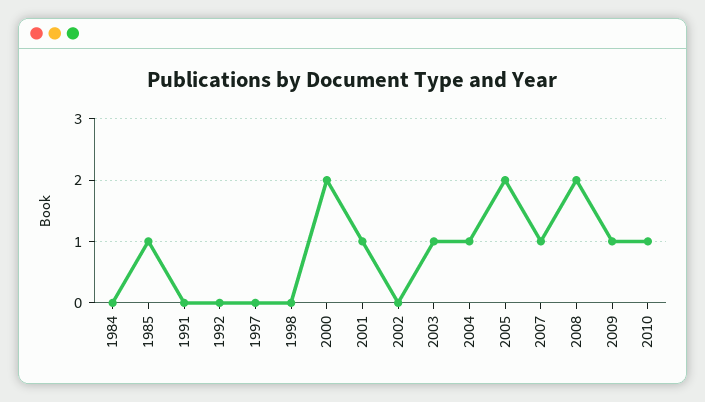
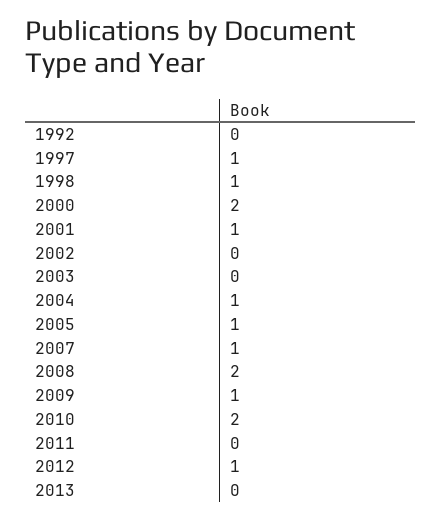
1984: 0 -> none
1985: 1 -> none
1991: 0 -> none
1997: 0 -> 1
1998: 0 -> 1
2003: 1 -> 0
2005: 2 -> 1
2010: 1 -> 2
2011: none -> 0
2012: none -> 1
2013: none -> 0

